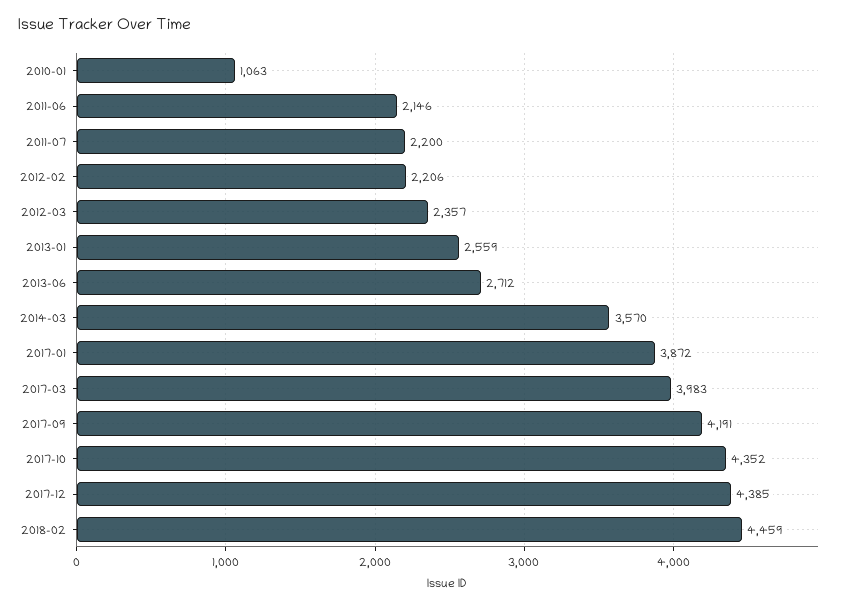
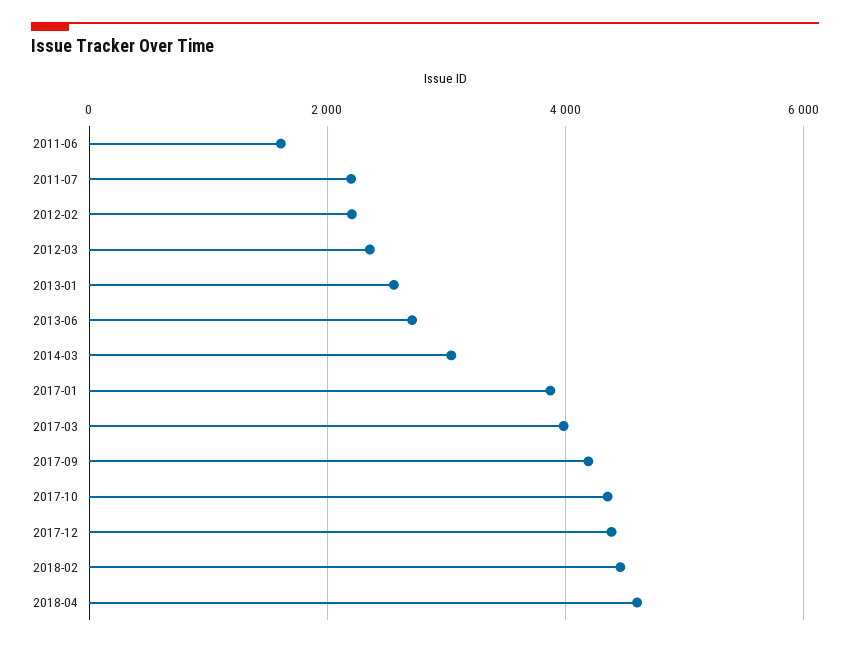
2010-01: 1063 -> none
2011-06: 2146 -> 1600
2014-03: 3570 -> 3000
2018-04: none -> 4600

